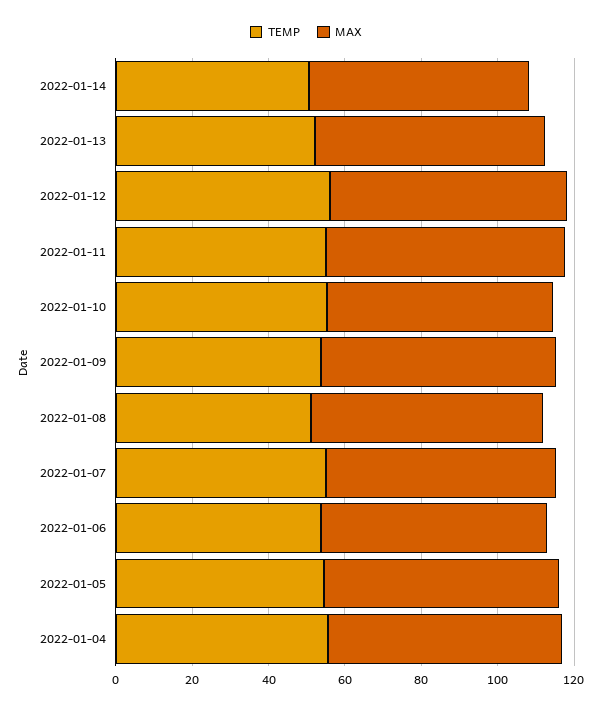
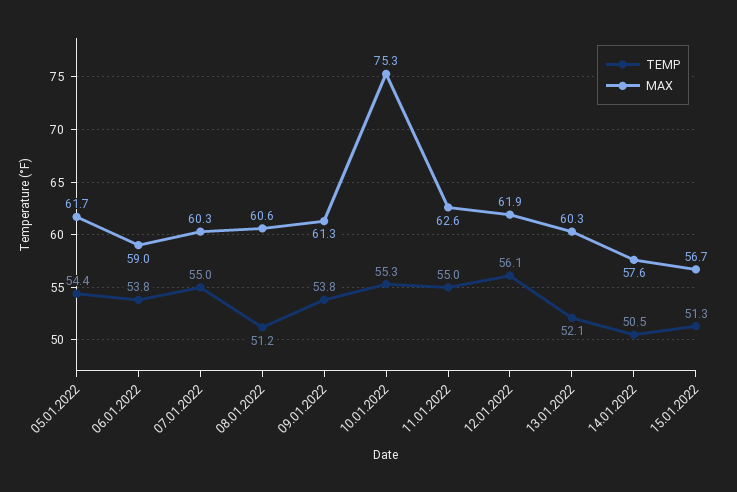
MAX, 2022-01-10: 60 -> 75.3
TEMP, 2022-01-04: 55 -> none
MAX, 2022-01-04: 60 -> none
TEMP, 15.01.2022: none -> 51.3
MAX, 15.01.2022: none -> 56.7

